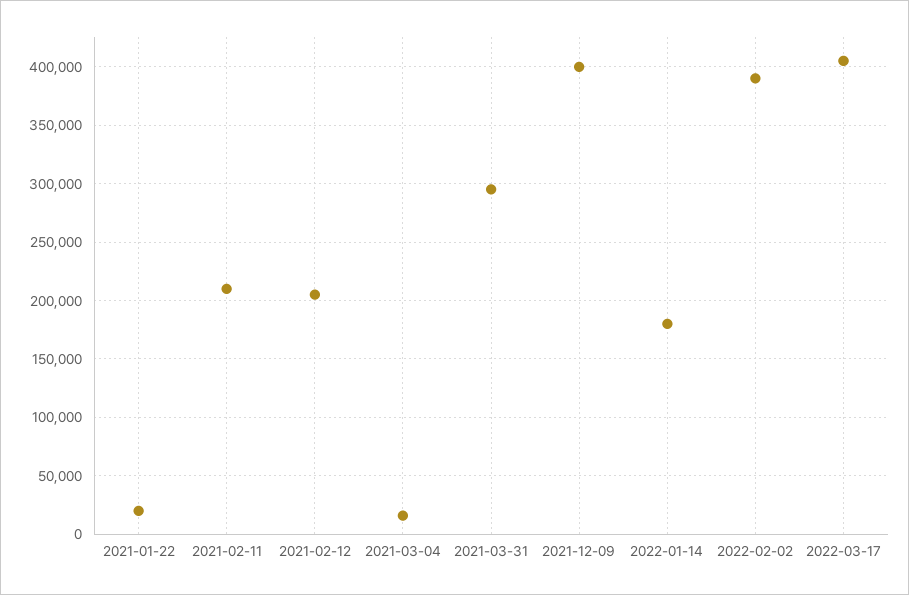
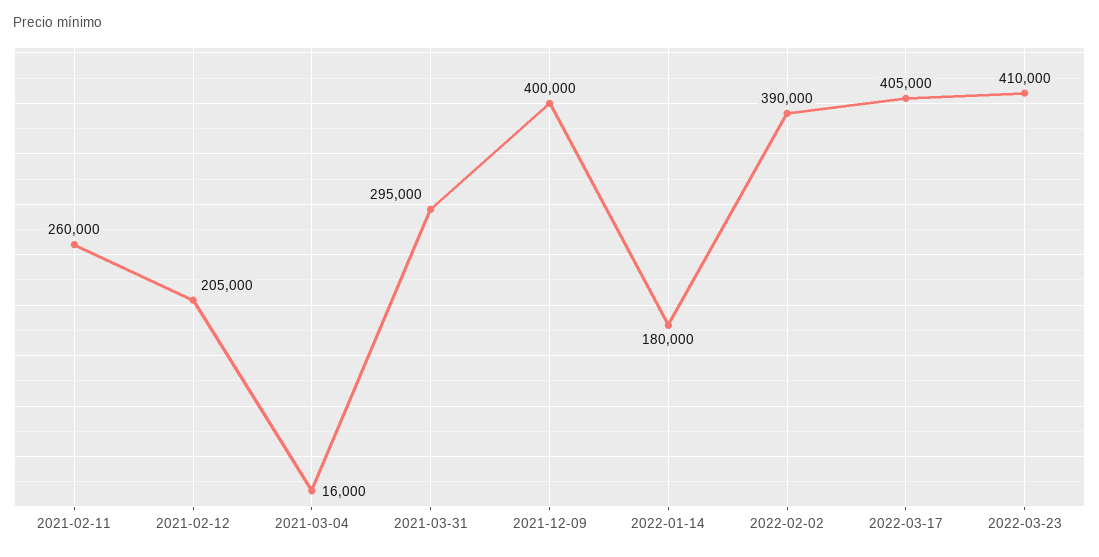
2021-01-22: 20000 -> none
2021-02-11: 210000 -> 260000
2022-03-23: none -> 410000

